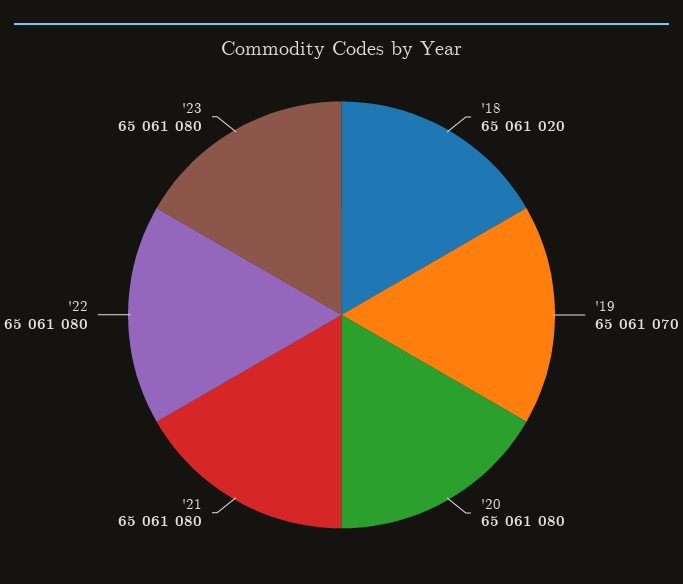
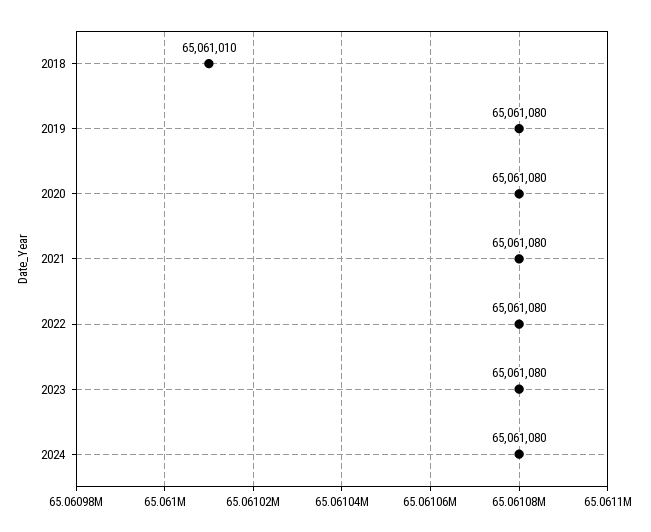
'18: 65061020 -> 65061010
'19: 65061070 -> 65061080
2024: none -> 65061080

